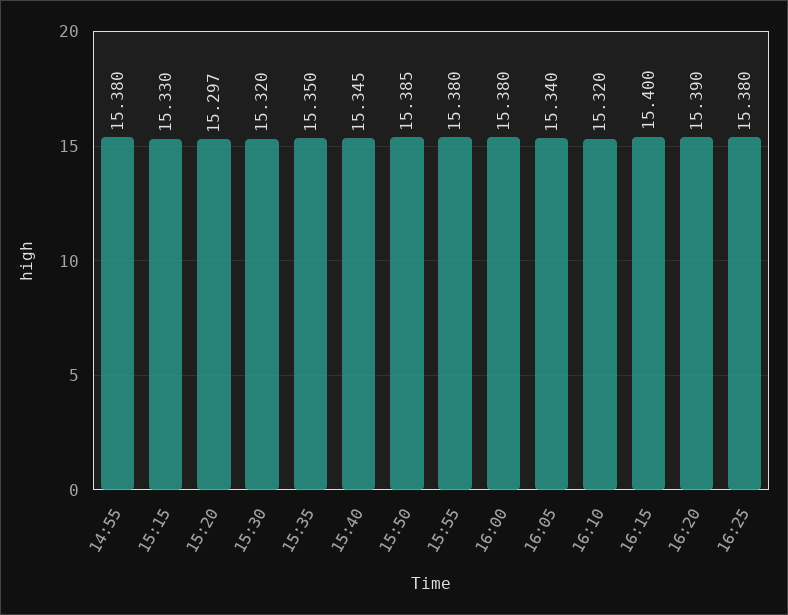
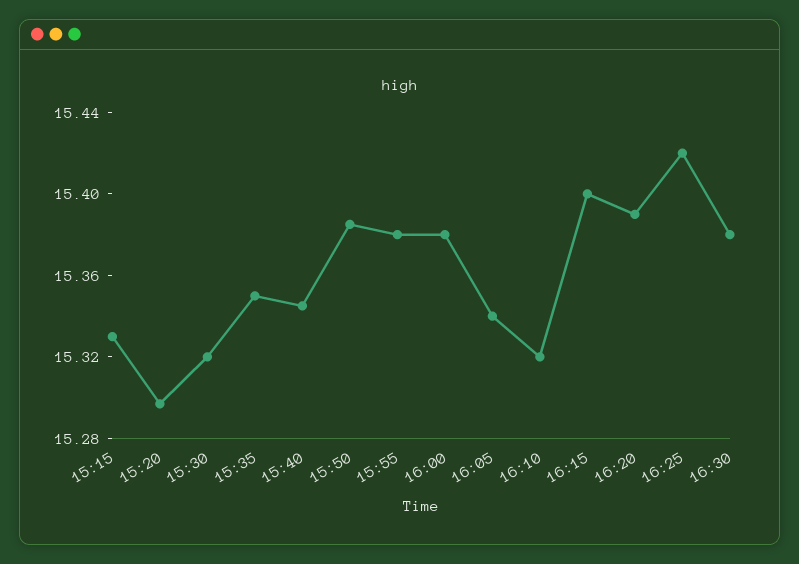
14:55: 15.38 -> none
16:25: 15.38 -> 15.42
16:30: none -> 15.38

